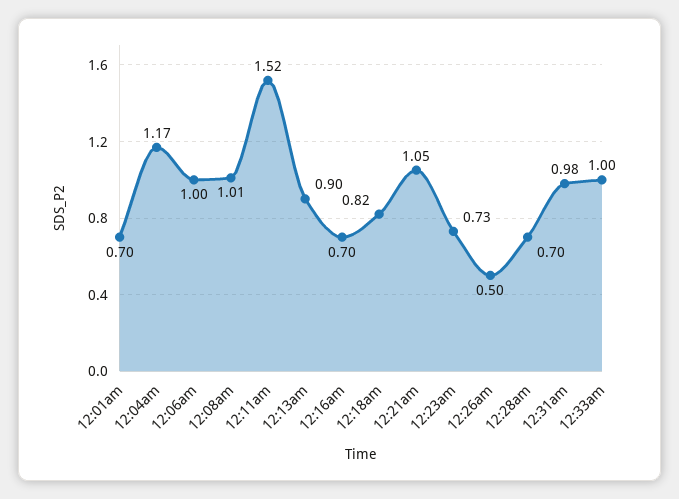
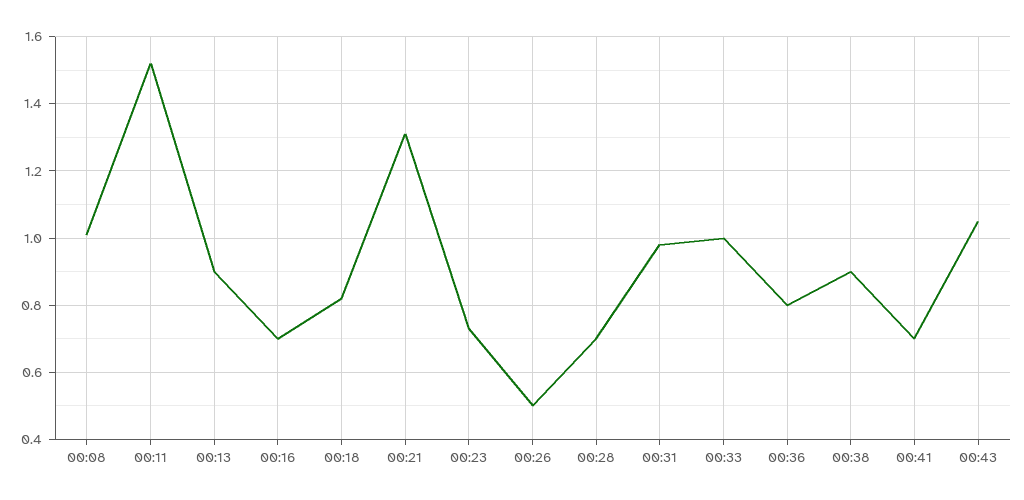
12:01am: 0.7 -> none
12:04am: 1.17 -> none
12:06am: 1 -> none
12:21am: 1.05 -> 1.3
00:36: none -> 0.8
00:38: none -> 0.9
00:41: none -> 0.7
00:43: none -> 1.05

